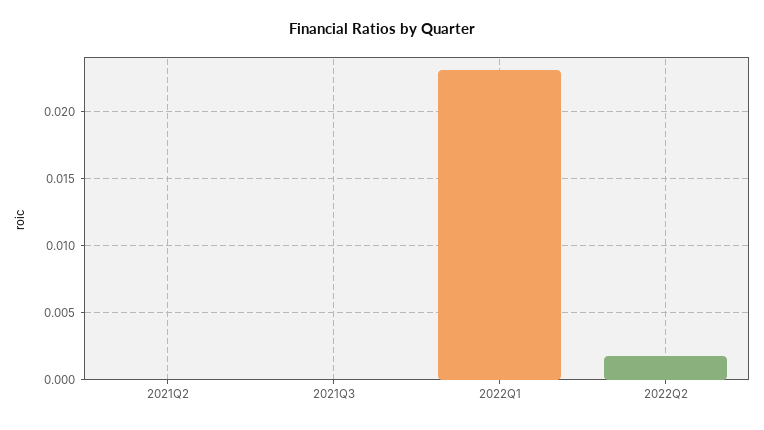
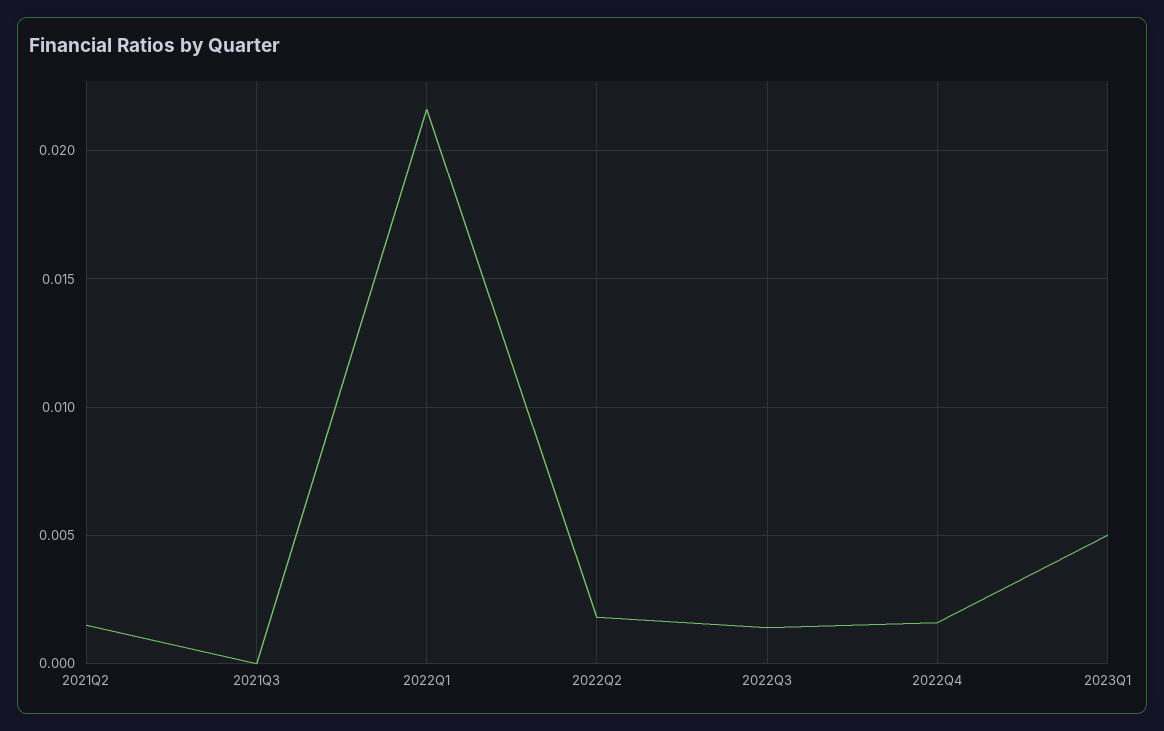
2021Q2: 0 -> 0.0015
2022Q1: 0.023 -> 0.0215
2022Q3: none -> 0.0015
2022Q4: none -> 0.0015
2023Q1: none -> 0.005

